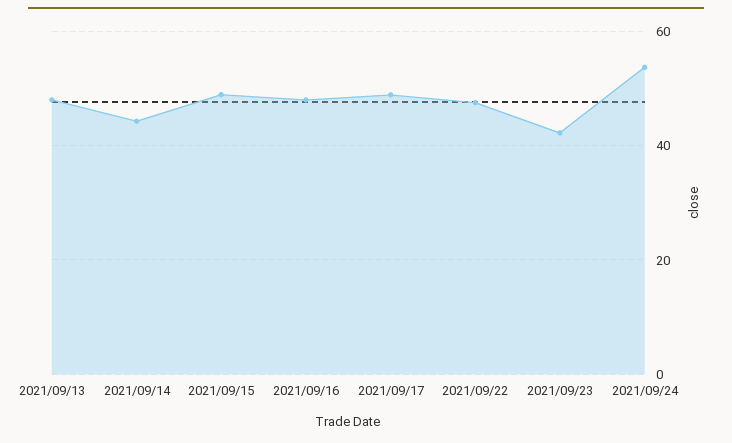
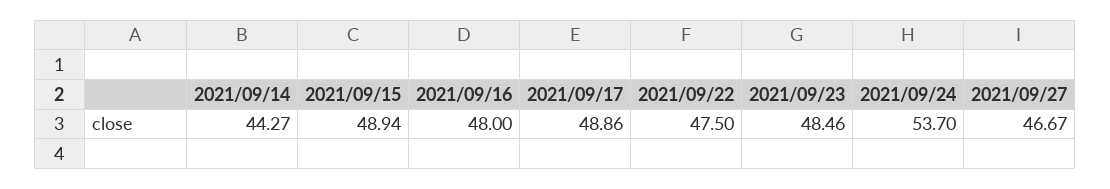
2021/09/13: 48 -> none
2021/09/23: 42 -> 48.46
2021/09/27: none -> 46.67

